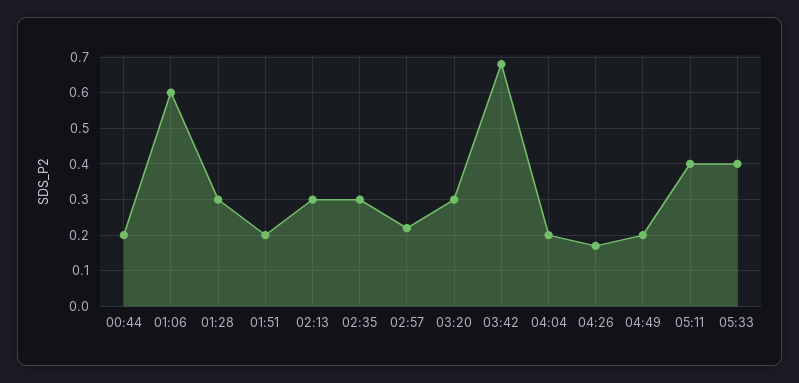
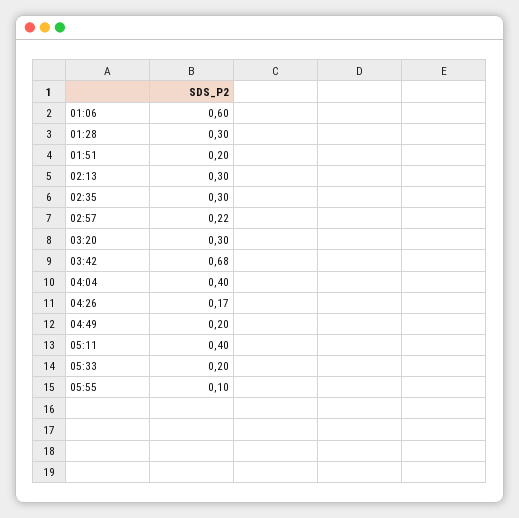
00:44: 0.2 -> none
04:04: 0.2 -> 0.4
05:33: 0.4 -> 0.2
05:55: none -> 0.1

